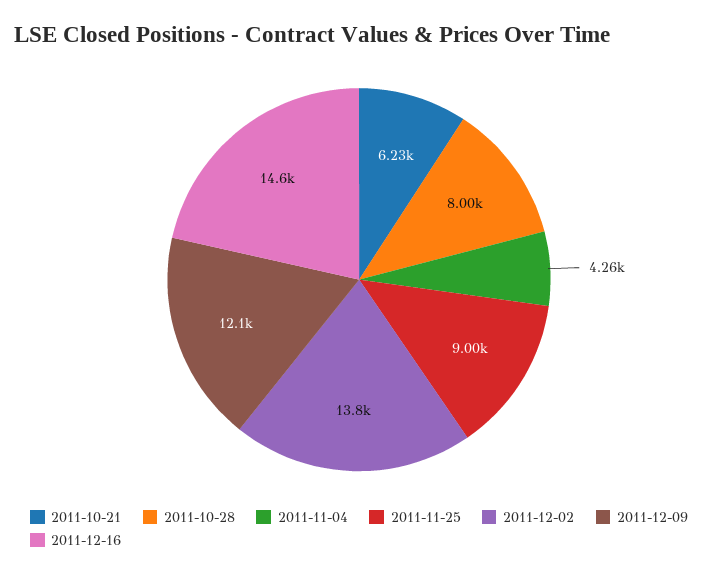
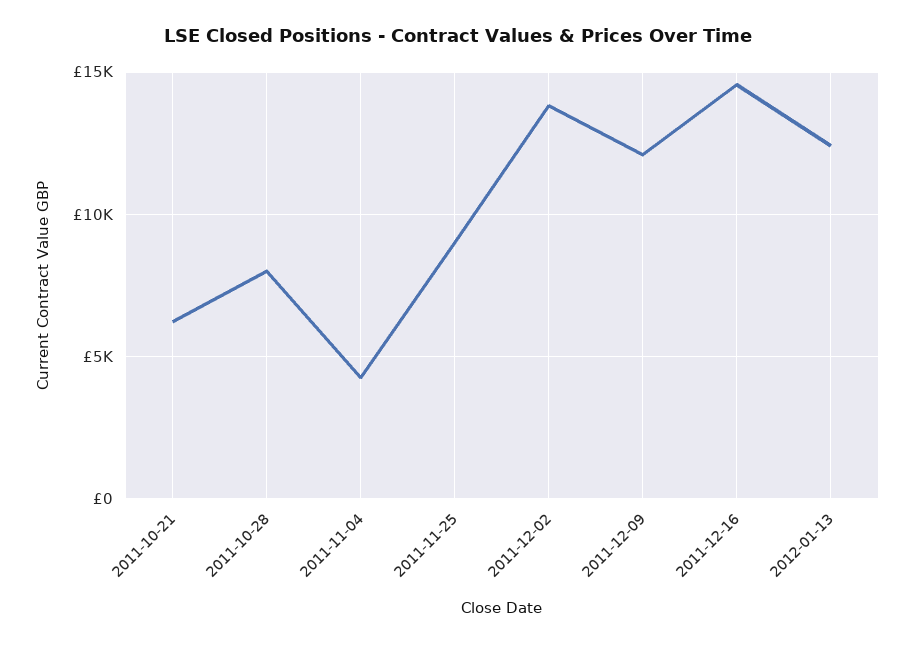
2012-01-13: none -> 12500

